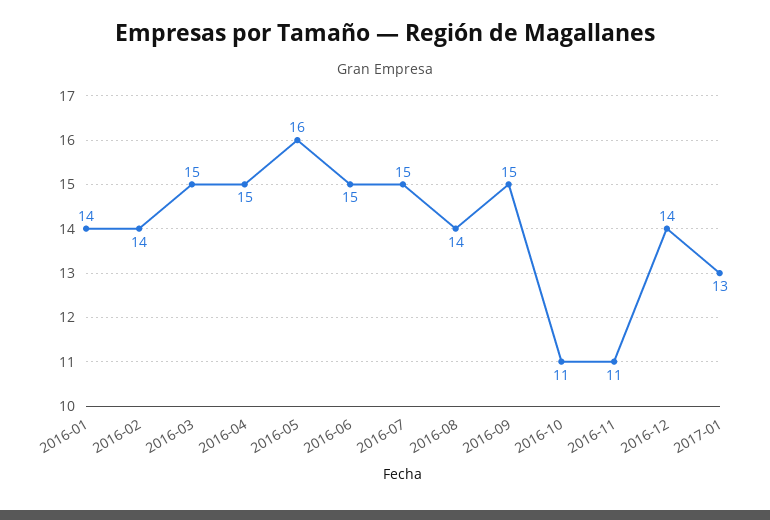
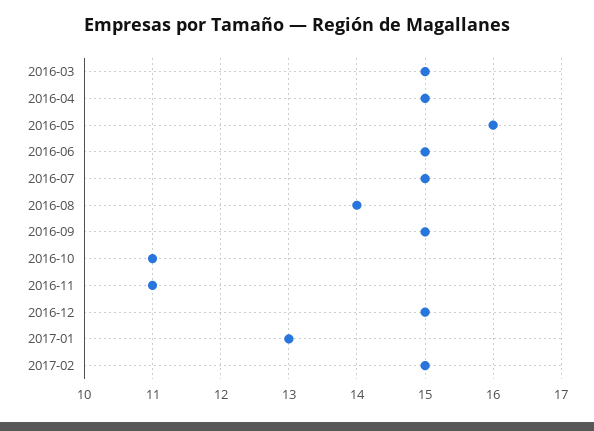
2016-01: 14 -> none
2016-02: 14 -> none
2016-12: 14 -> 15
2017-02: none -> 15

